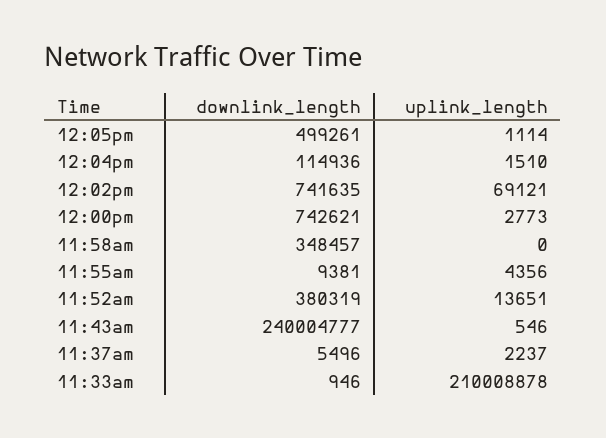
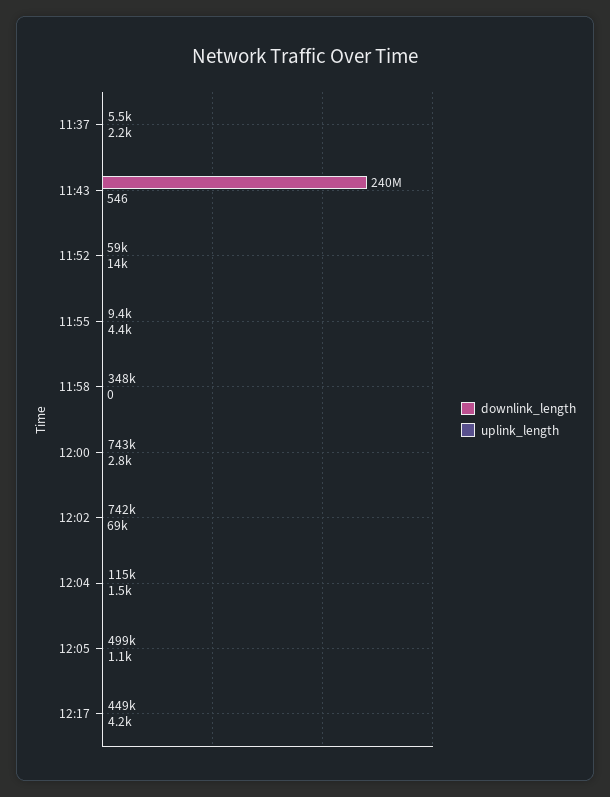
downlink_length, 11:52am: 380319 -> 59000
downlink_length, 11:33am: 946 -> none
uplink_length, 11:33am: 210008878 -> none
downlink_length, 12:17: none -> 449000
uplink_length, 12:17: none -> 4200

